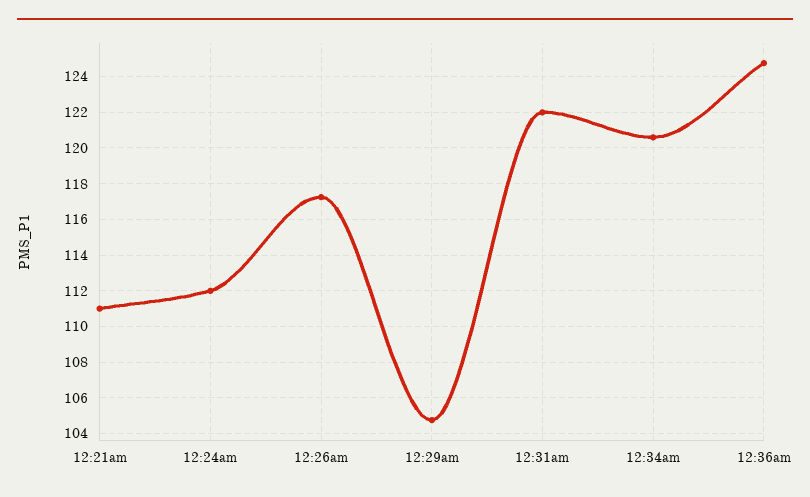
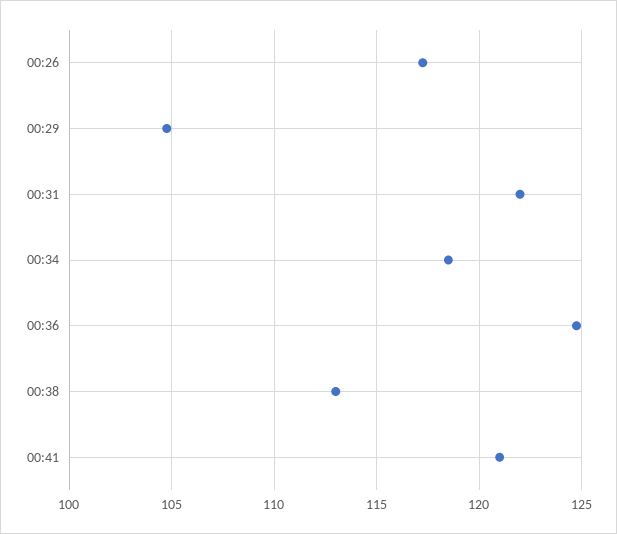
12:21am: 111 -> none
12:24am: 112 -> none
12:34am: 120.5 -> 118.5
00:38: none -> 113
00:41: none -> 121

